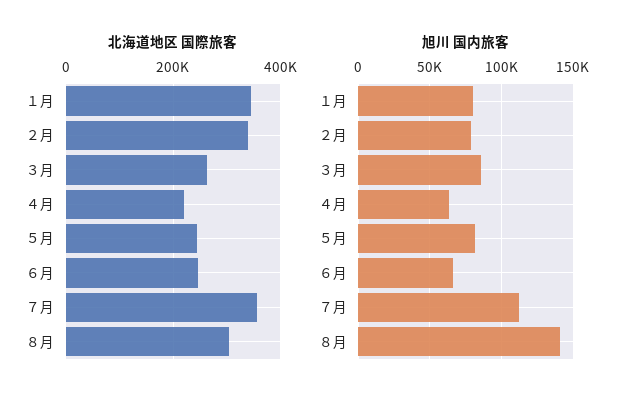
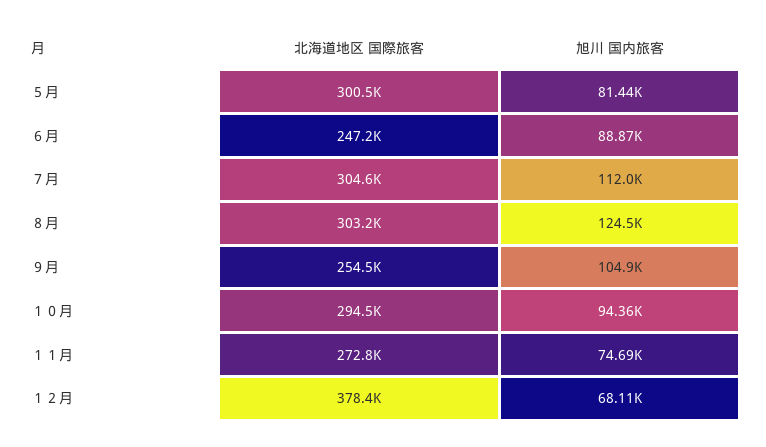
北海道地区 国際旅客, １月: 340000 -> none
北海道地区 国際旅客, ２月: 340000 -> none
北海道地区 国際旅客, ３月: 260000 -> none
北海道地区 国際旅客, ４月: 220000 -> none
北海道地区 国際旅客, ５月: 240000 -> 300500
北海道地区 国際旅客, ７月: 360000 -> 304600
旭川 国内旅客, １月: 80000 -> none
旭川 国内旅客, ２月: 80000 -> none
旭川 国内旅客, ３月: 85000 -> none
旭川 国内旅客, ４月: 65000 -> none
旭川 国内旅客, ６月: 65000 -> 88870
旭川 国内旅客, ８月: 140000 -> 124500
北海道地区 国際旅客, ９月: none -> 254500
旭川 国内旅客, ９月: none -> 104900
北海道地区 国際旅客, １０月: none -> 294500
旭川 国内旅客, １０月: none -> 94360
北海道地区 国際旅客, １１月: none -> 272800
旭川 国内旅客, １１月: none -> 74690
北海道地区 国際旅客, １２月: none -> 378400
旭川 国内旅客, １２月: none -> 68110

